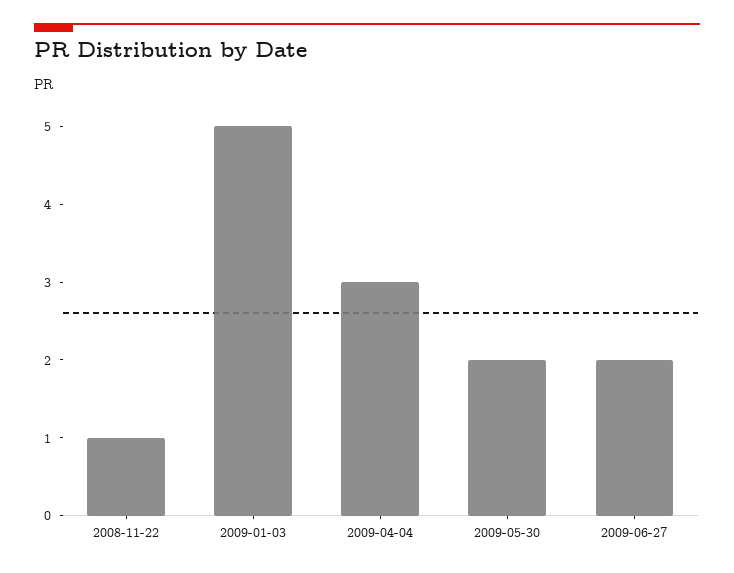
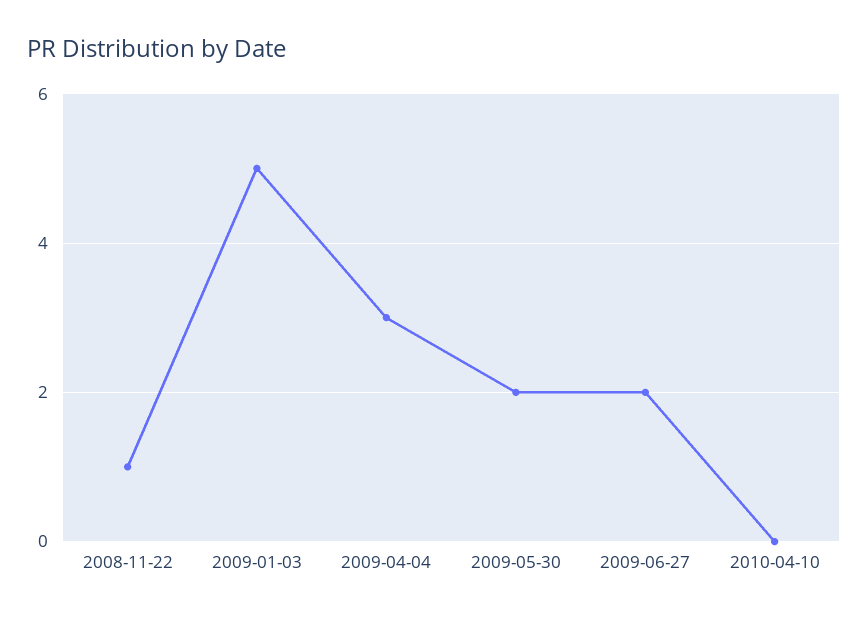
2010-04-10: none -> 0

